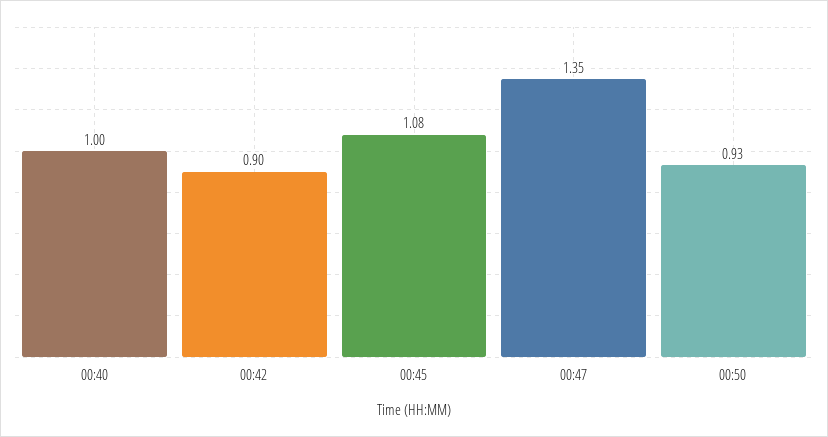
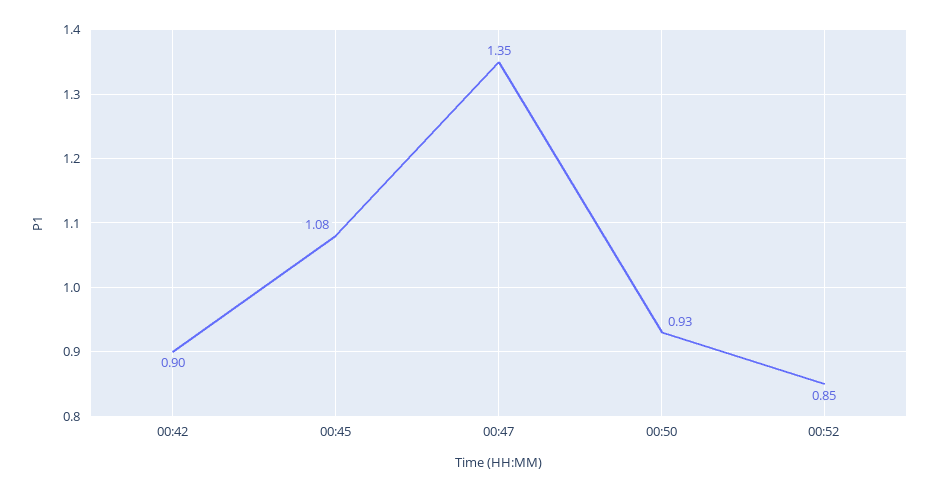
00:40: 1 -> none
00:52: none -> 0.85

